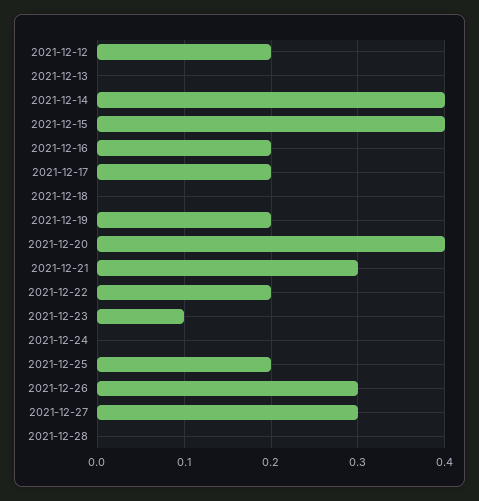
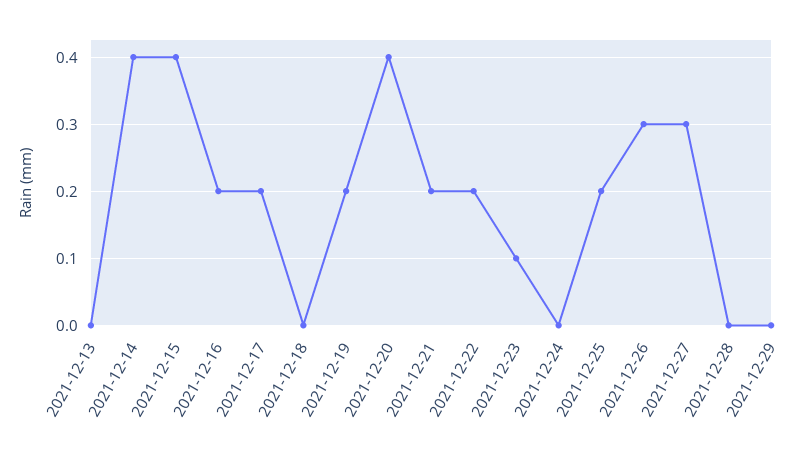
2021-12-12: 0.2 -> none
2021-12-21: 0.3 -> 0.2
2021-12-29: none -> 0

